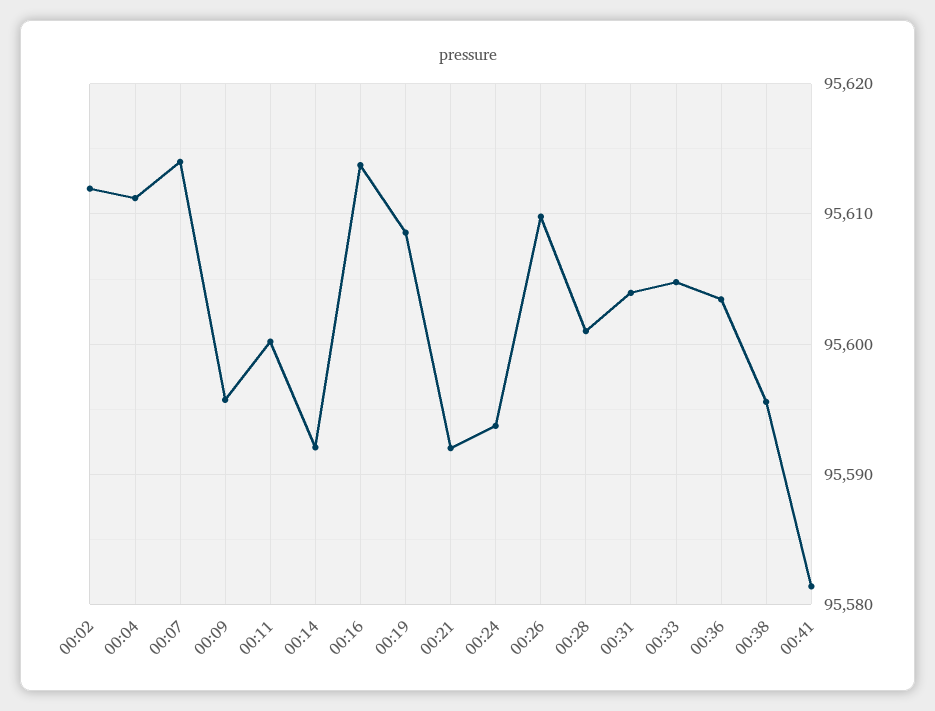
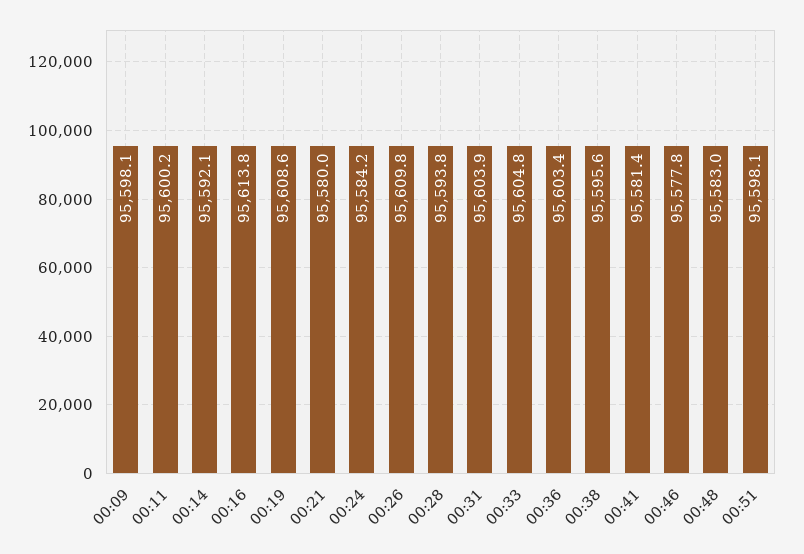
00:02: 95612 -> none
00:04: 95611 -> none
00:07: 95614 -> none
00:09: 95596 -> 95598.1
00:21: 95592 -> 95580
00:24: 95594 -> 95584.2
00:28: 95601 -> 95593.8
00:46: none -> 95577.8
00:48: none -> 95583
00:51: none -> 95598.1

